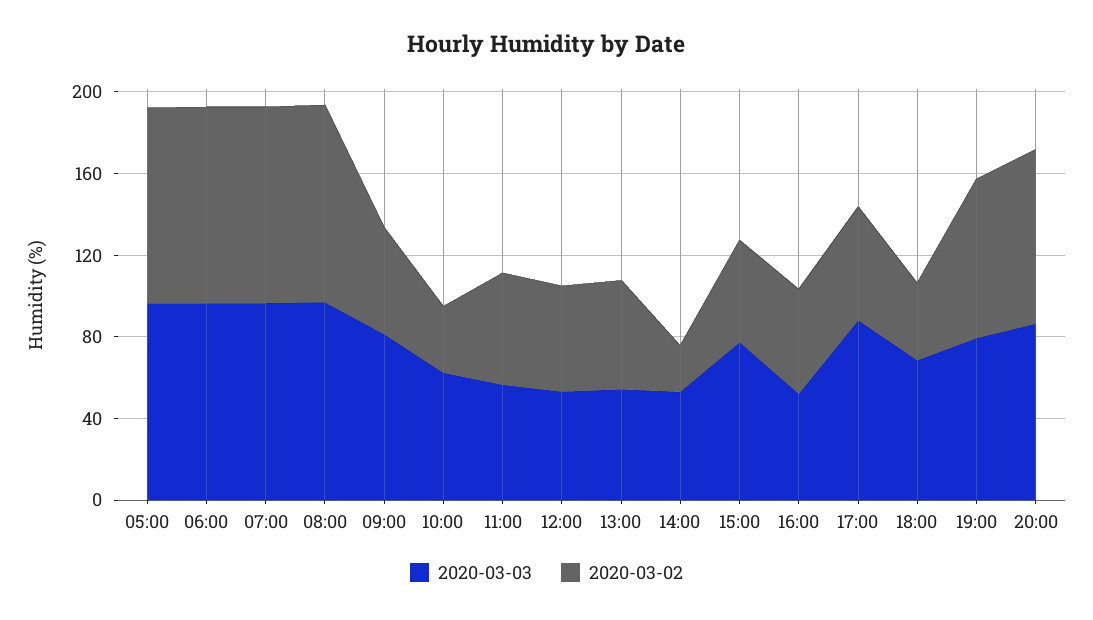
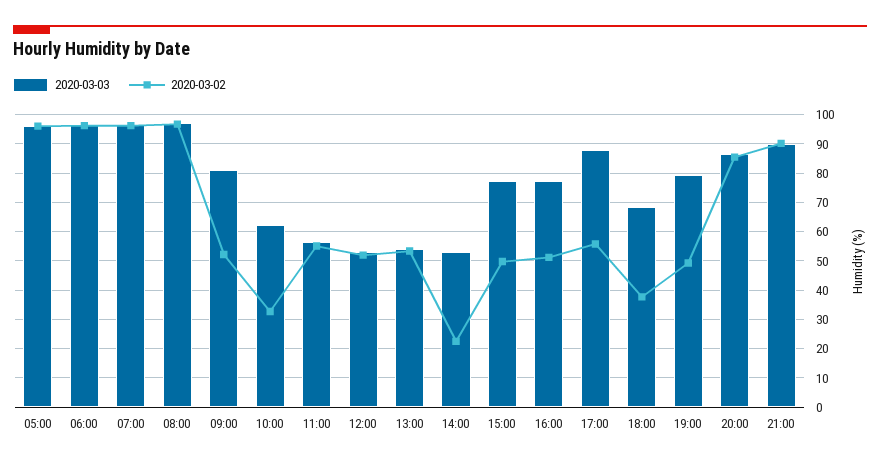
2020-03-03, 16:00: 50 -> 77.5
2020-03-02, 19:00: 80 -> 50
2020-03-03, 21:00: none -> 90
2020-03-02, 21:00: none -> 90

